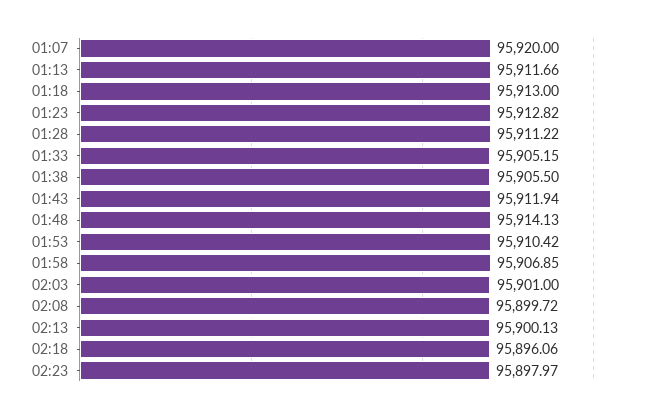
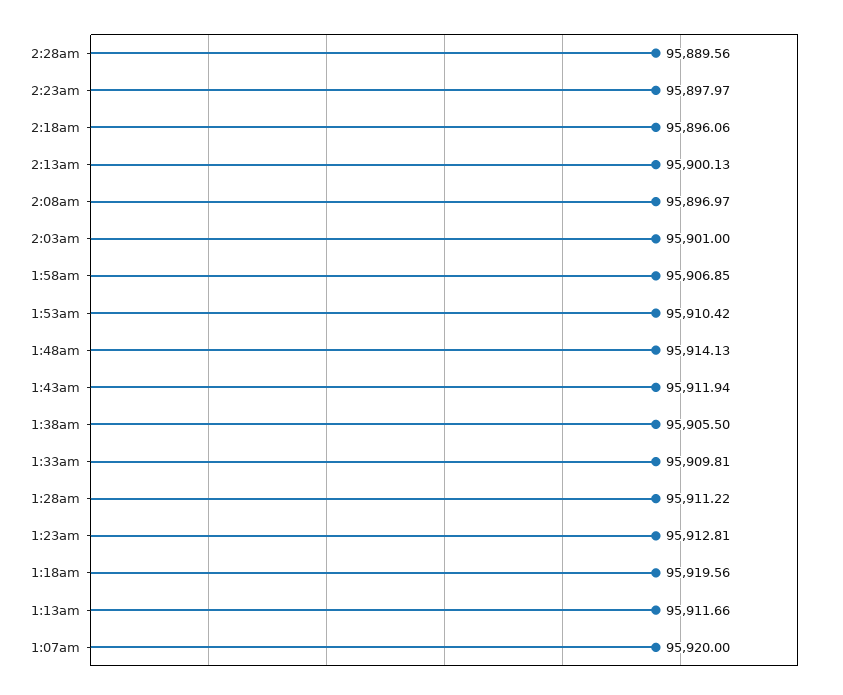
01:18: 95913 -> 95919.56
01:23: 95912.82 -> 95912.81
01:33: 95905.15 -> 95909.81
02:08: 95899.72 -> 95896.97
2:28am: none -> 95889.56

